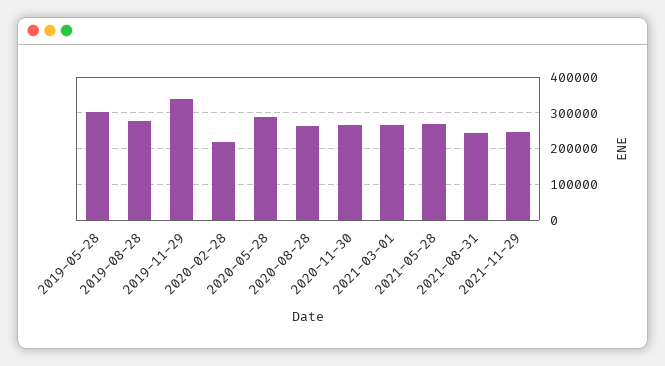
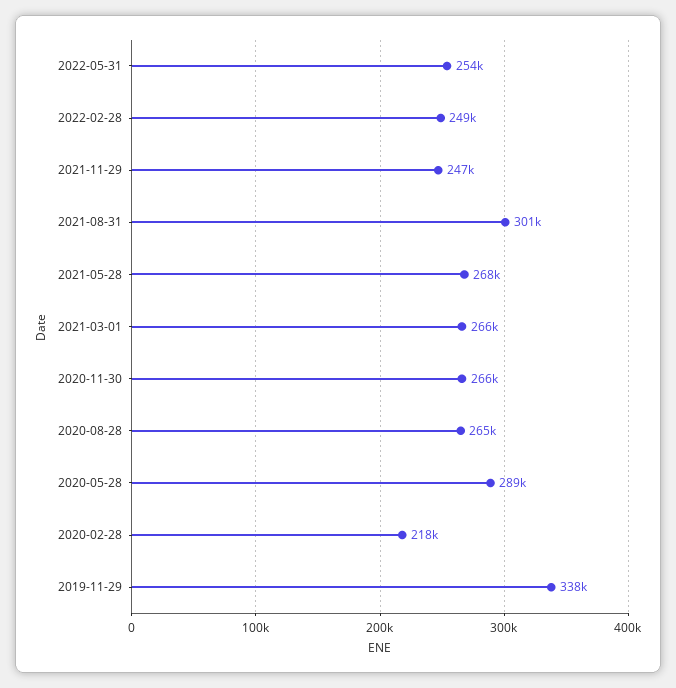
2019-05-28: 300000 -> none
2019-08-28: 280000 -> none
2021-08-31: 240000 -> 301000
2022-05-31: none -> 254000
2022-02-28: none -> 249000

